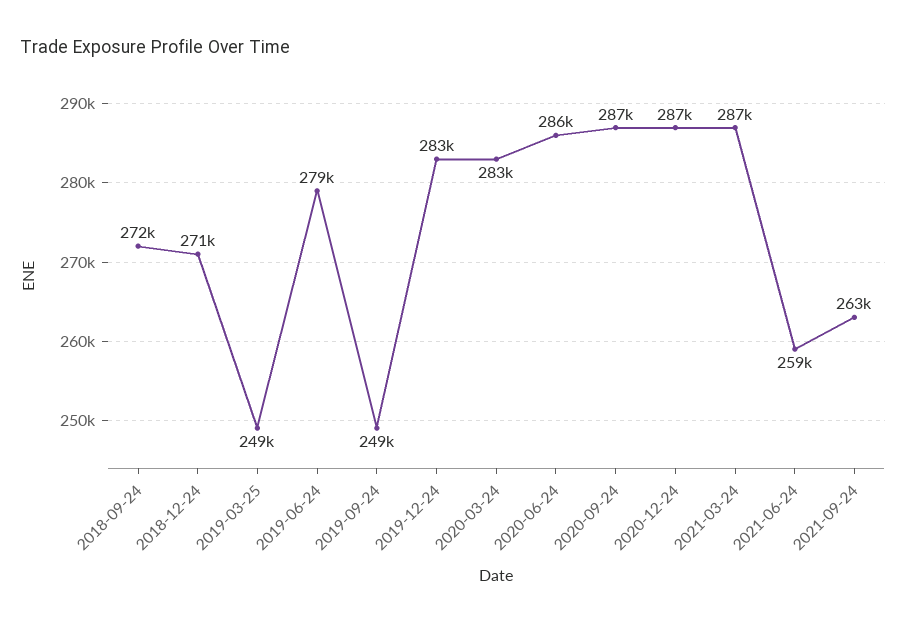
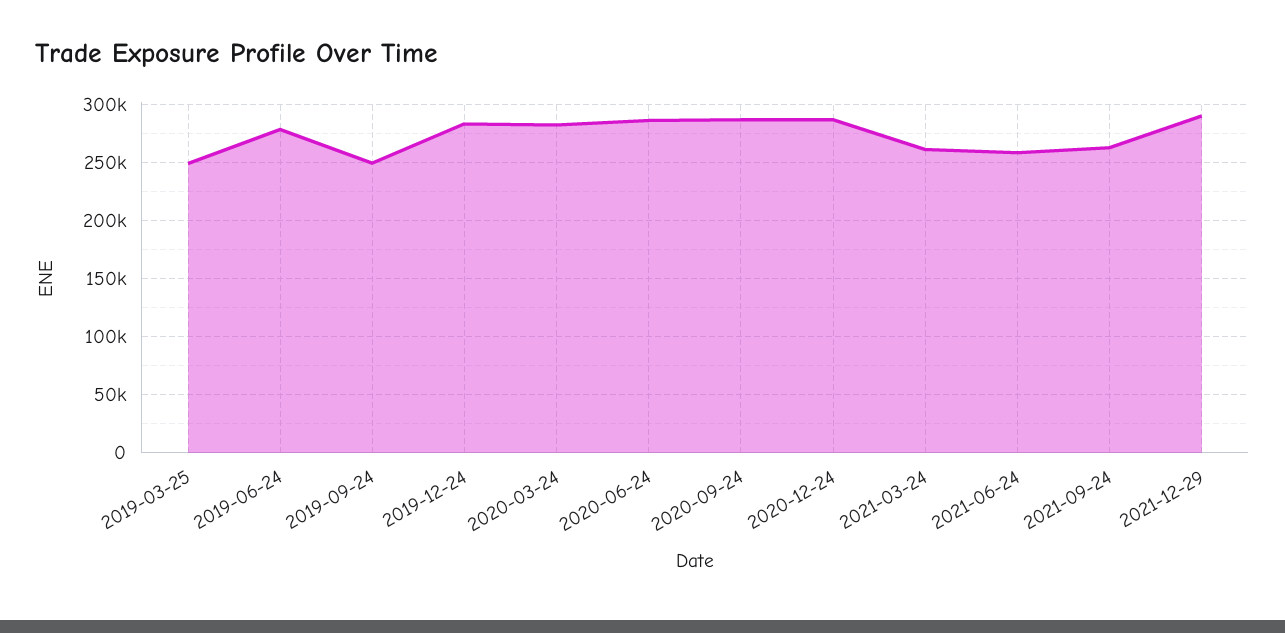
2018-09-24: 272000 -> none
2018-12-24: 271000 -> none
2021-03-24: 287000 -> 260000
2021-12-29: none -> 290000

